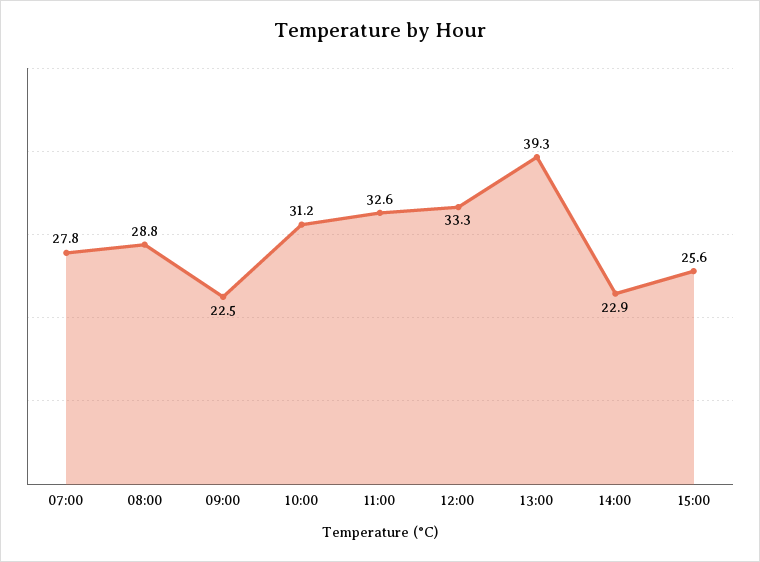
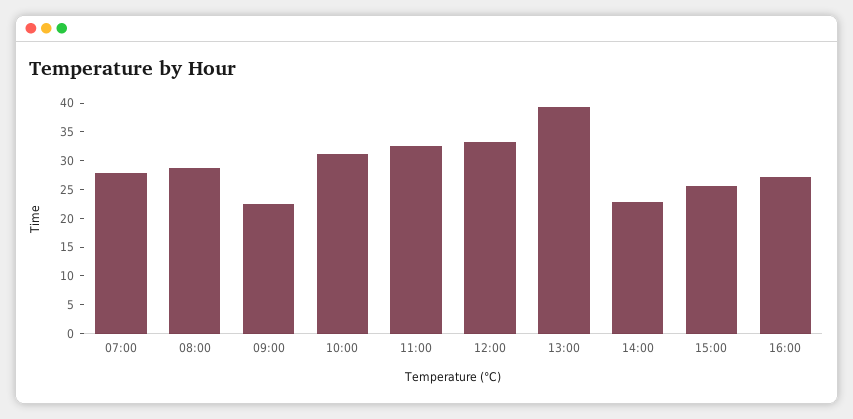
16:00: none -> 27.5

